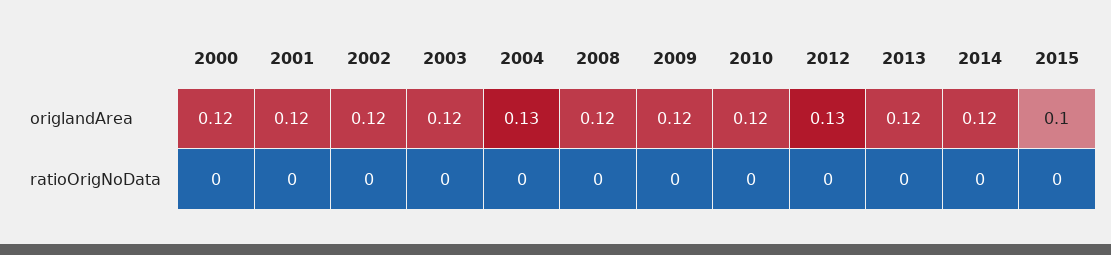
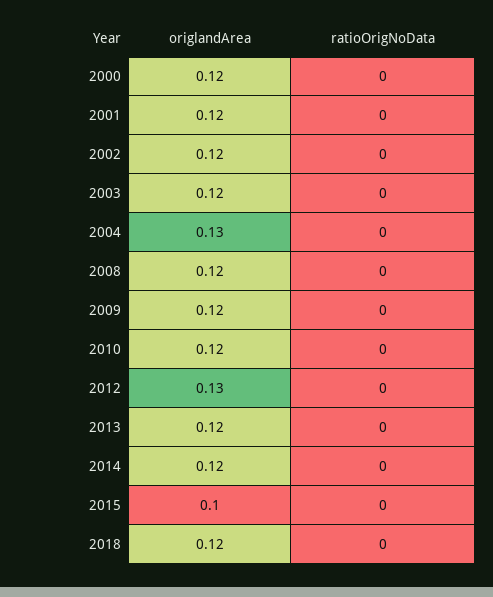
2018, origlandArea: none -> 0.12
2018, ratioOrigNoData: none -> 0

